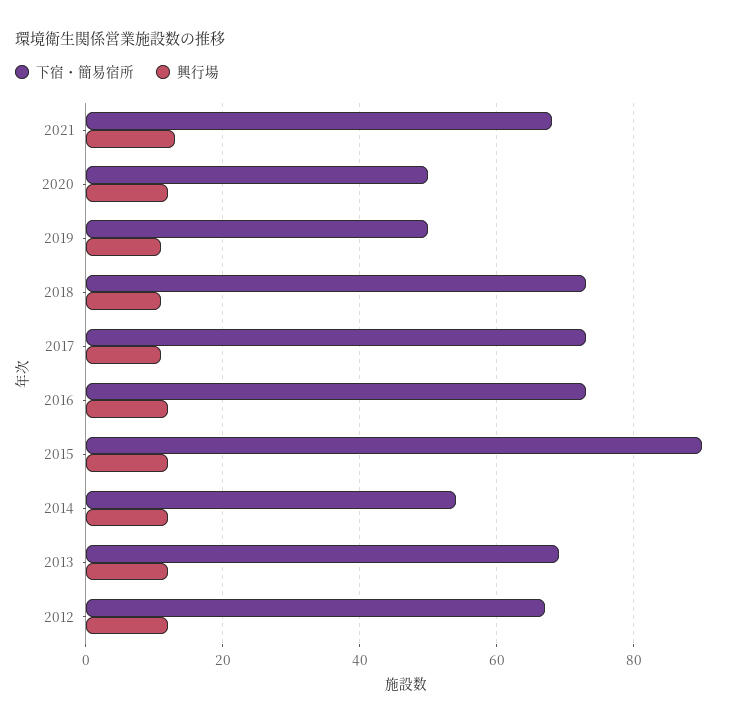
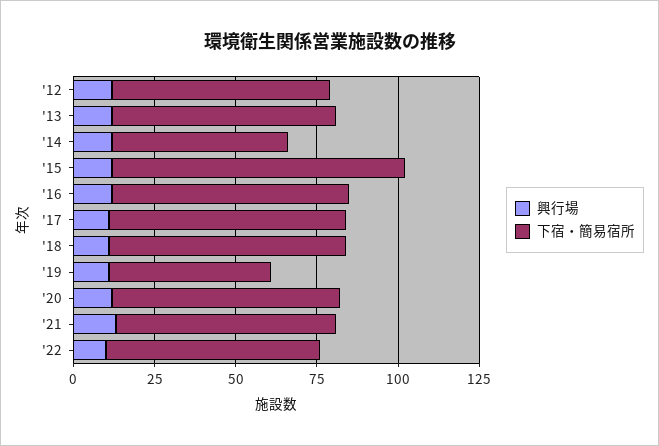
下宿・簡易宿所, 2020: 50 -> 70
興行場, '22: none -> 10
下宿・簡易宿所, '22: none -> 65

